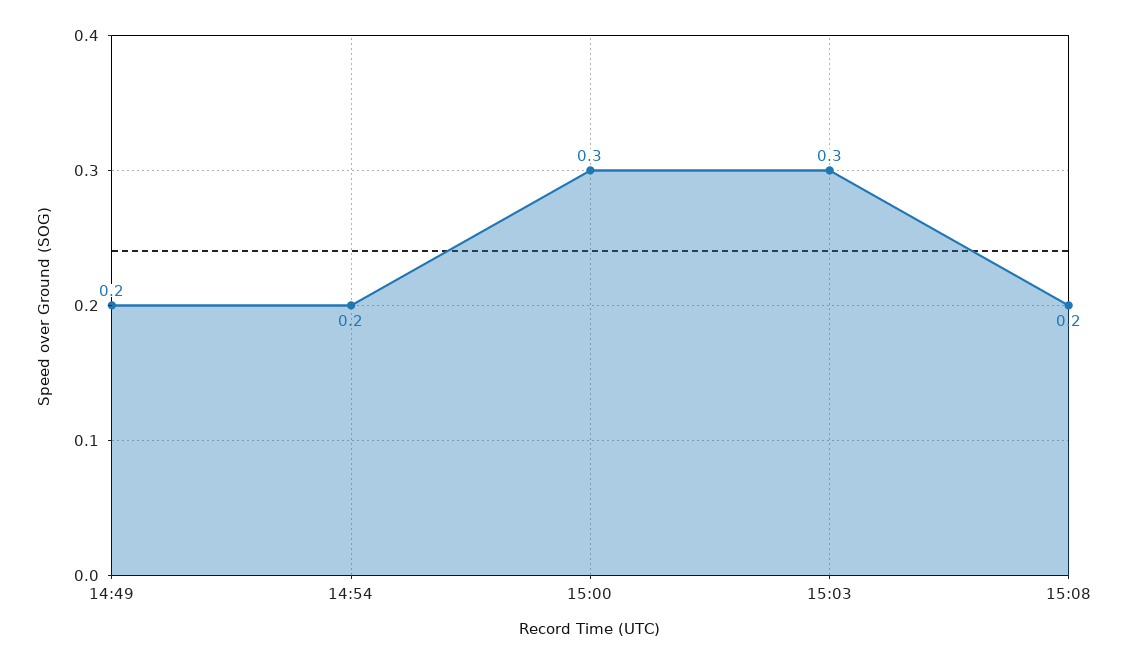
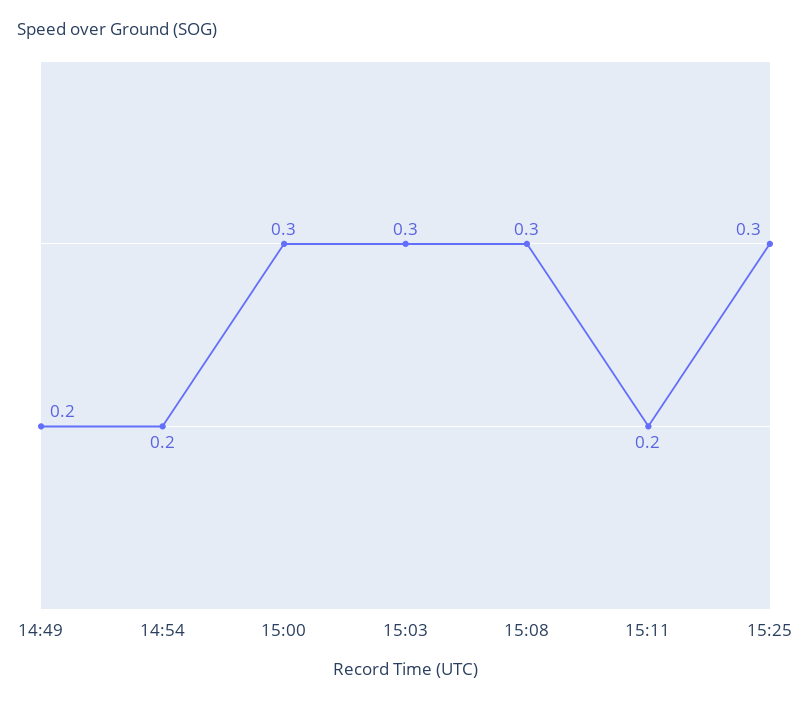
15:08: 0.2 -> 0.3
15:11: none -> 0.2
15:25: none -> 0.3

